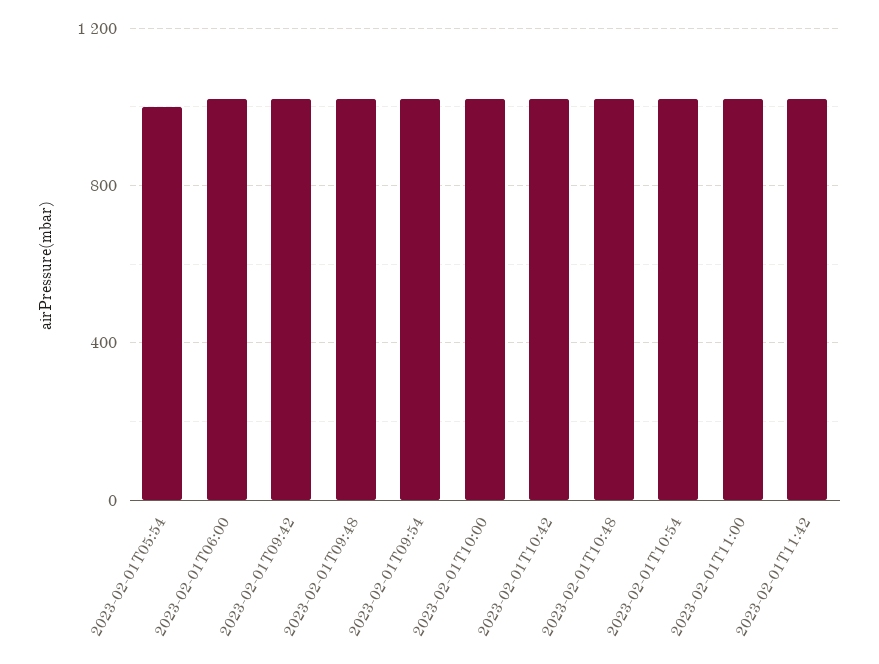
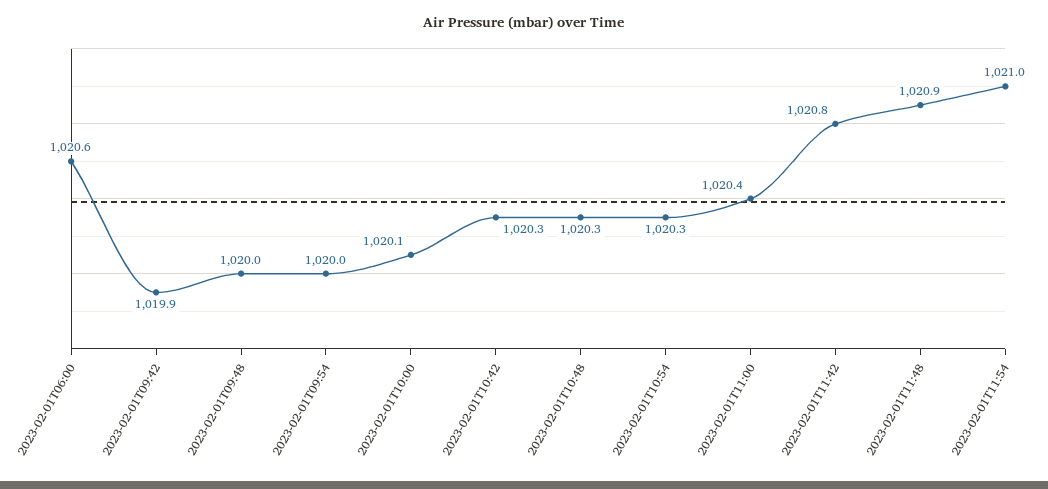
2023-02-01T05:54: 1000 -> none
2023-02-01T11:48: none -> 1020.9
2023-02-01T11:54: none -> 1021

